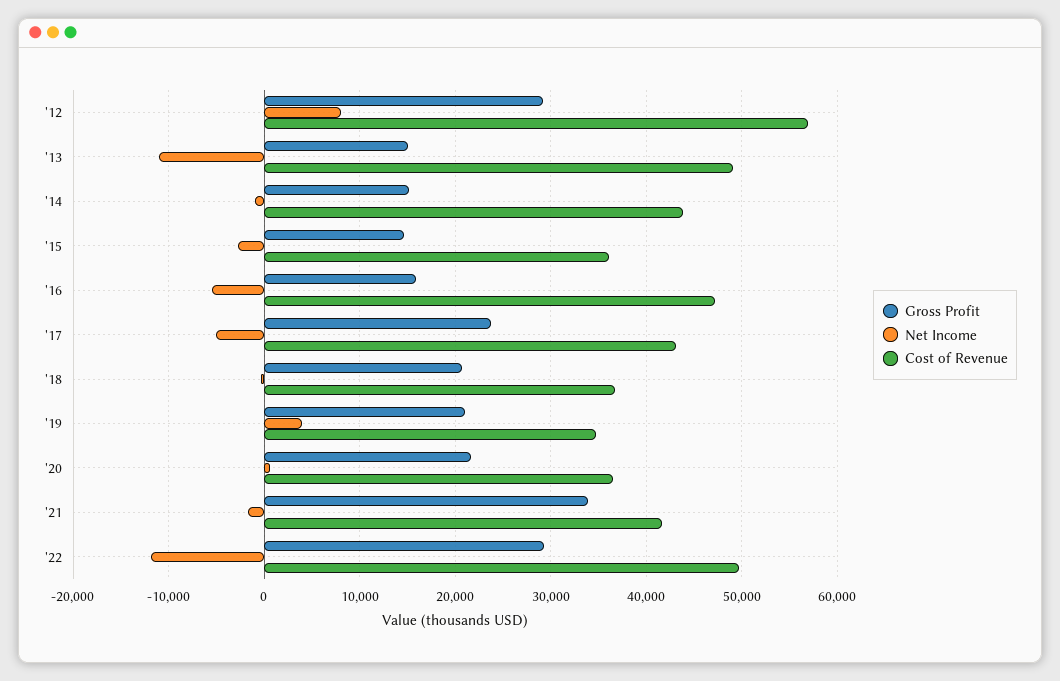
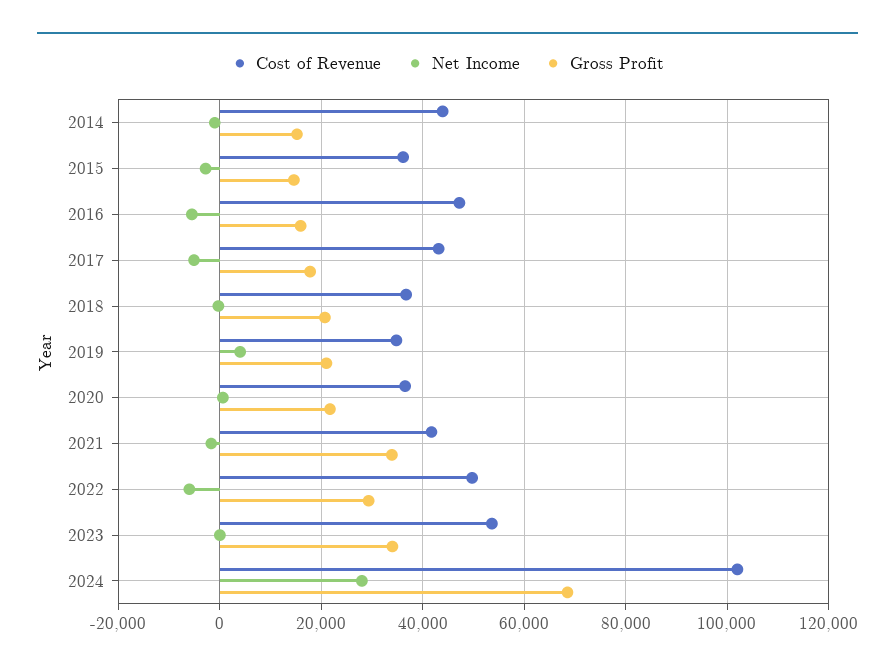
Gross Profit, '12: 29000 -> none
Net Income, '12: 8000 -> none
Cost of Revenue, '12: 57000 -> none
Gross Profit, '13: 15000 -> none
Net Income, '13: -11000 -> none
Cost of Revenue, '13: 49000 -> none
Gross Profit, '17: 24000 -> 18000
Net Income, '22: -12000 -> -6000
Cost of Revenue, 2023: none -> 54000
Net Income, 2023: none -> 0
Gross Profit, 2023: none -> 34000
Cost of Revenue, 2024: none -> 102000
Net Income, 2024: none -> 28000
Gross Profit, 2024: none -> 68000

